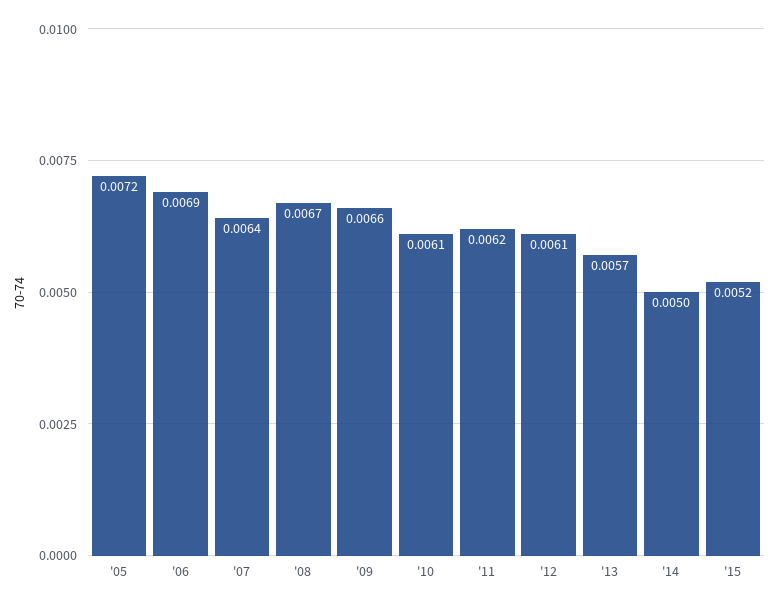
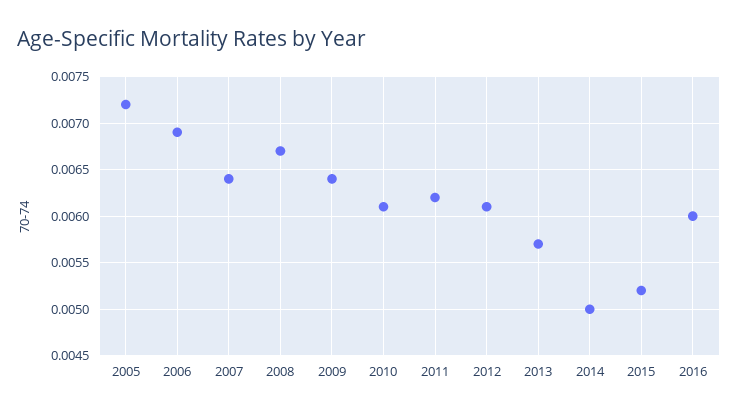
'09: 0.0066 -> 0.0064
2016: none -> 0.006

